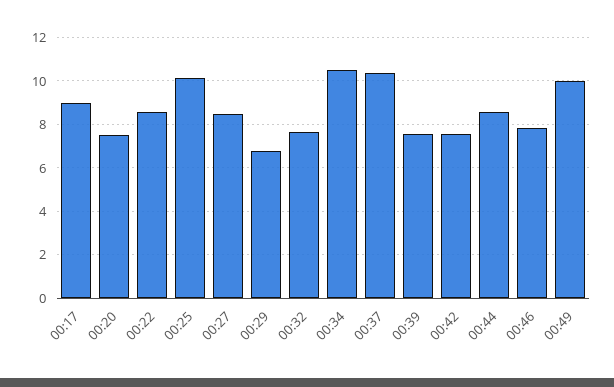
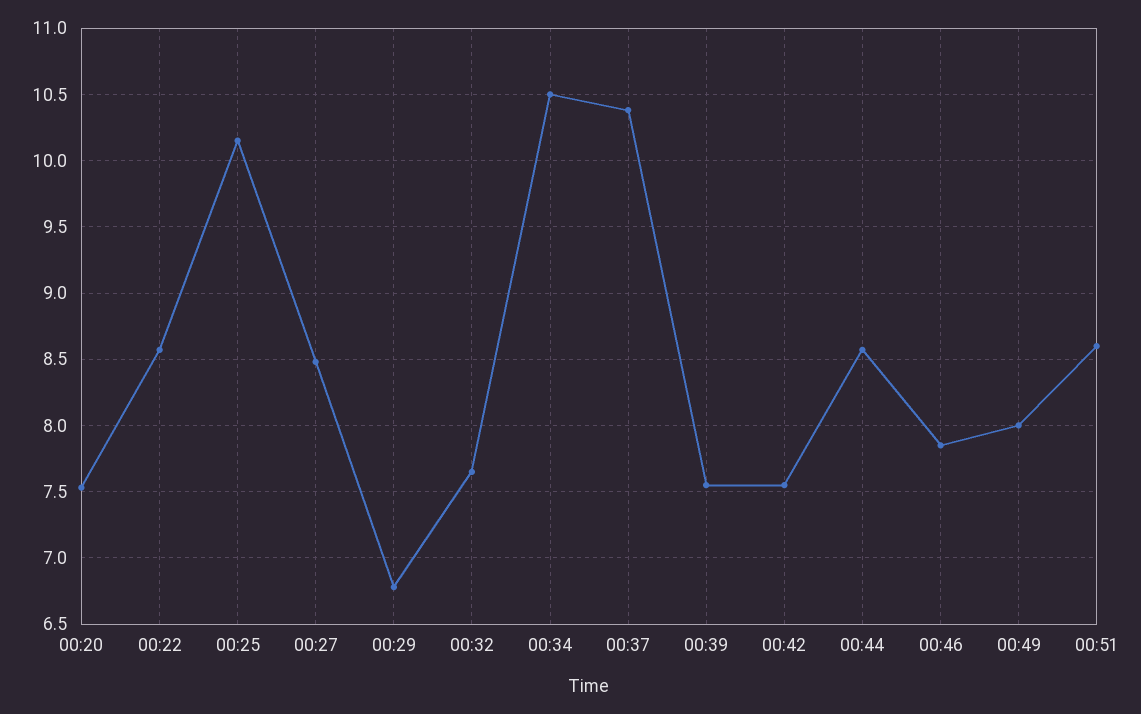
00:17: 9 -> none
00:49: 10 -> 8
00:51: none -> 8.6

